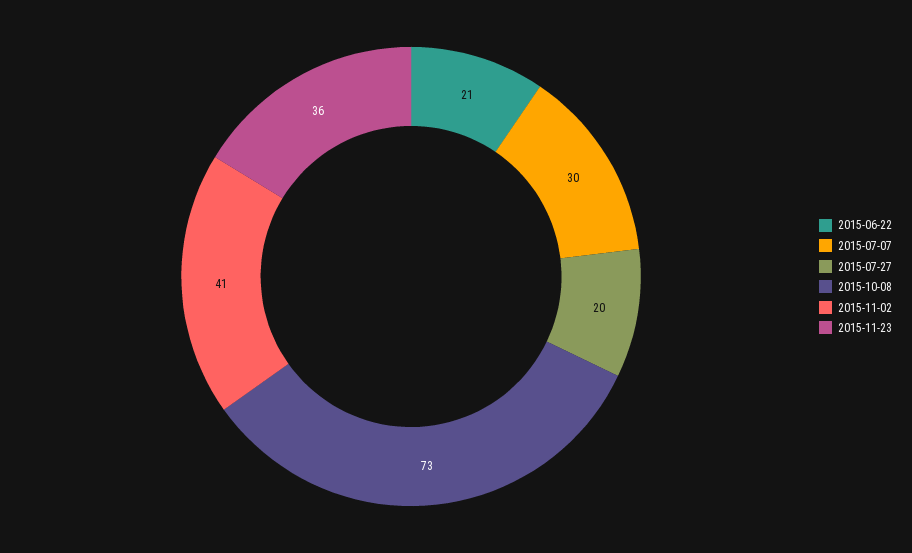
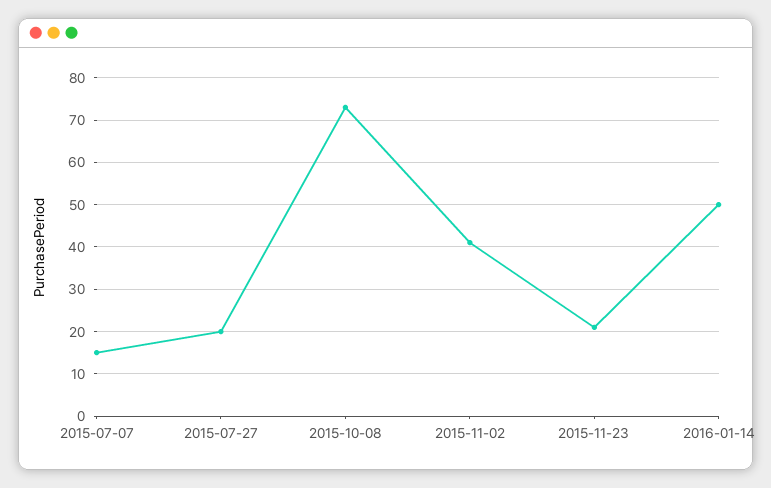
2015-06-22: 21 -> none
2015-07-07: 30 -> 15
2015-11-23: 36 -> 20
2016-01-14: none -> 50

